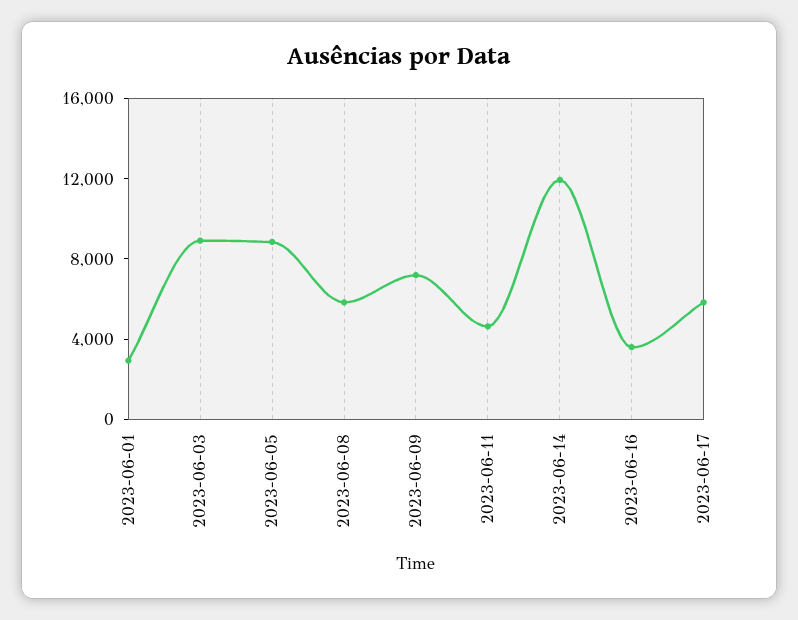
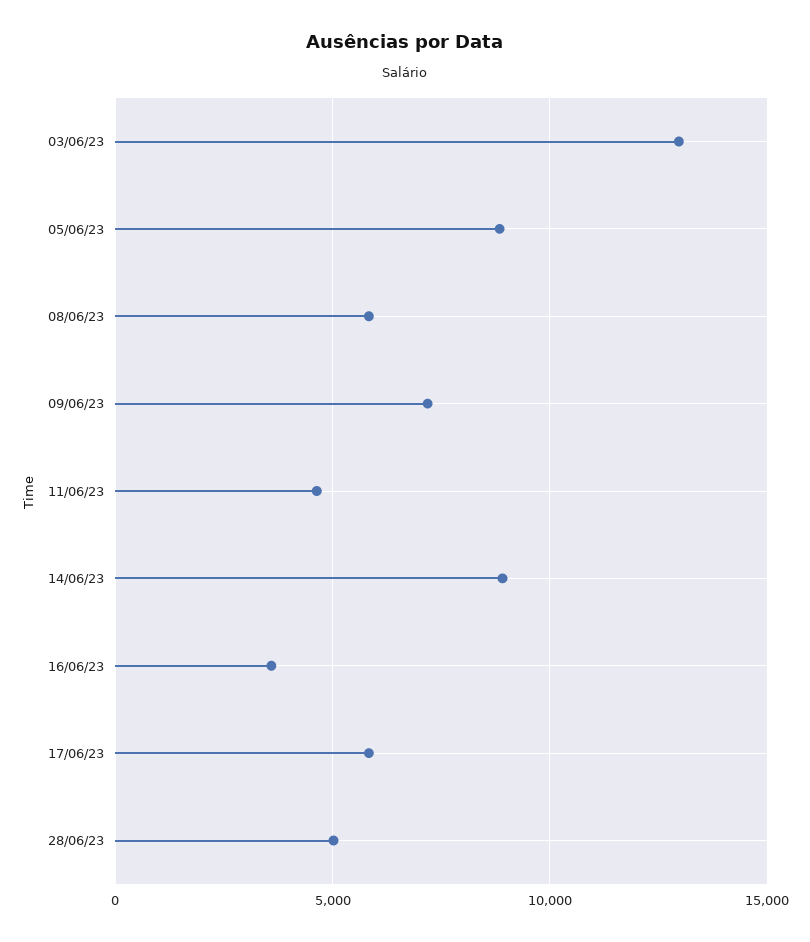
2023-06-01: 3000 -> none
2023-06-03: 9000 -> 13000
2023-06-14: 12000 -> 9000
28/06/23: none -> 5000

